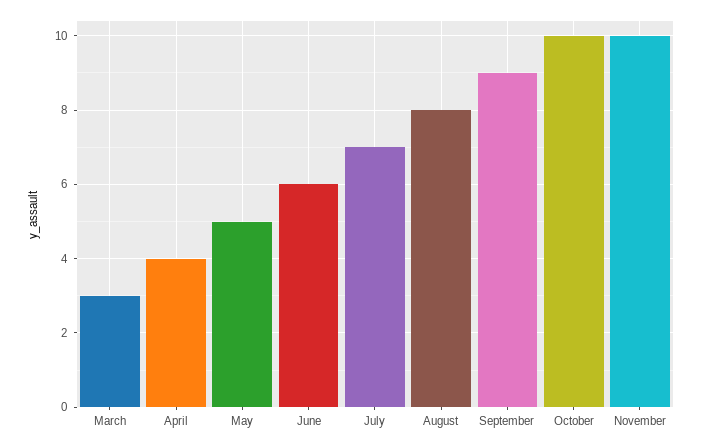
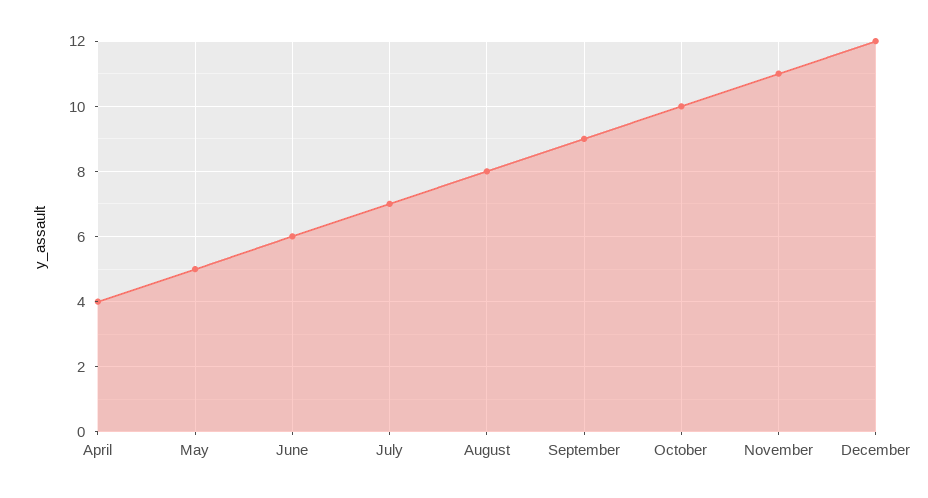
March: 3 -> none
November: 10 -> 11
December: none -> 12

